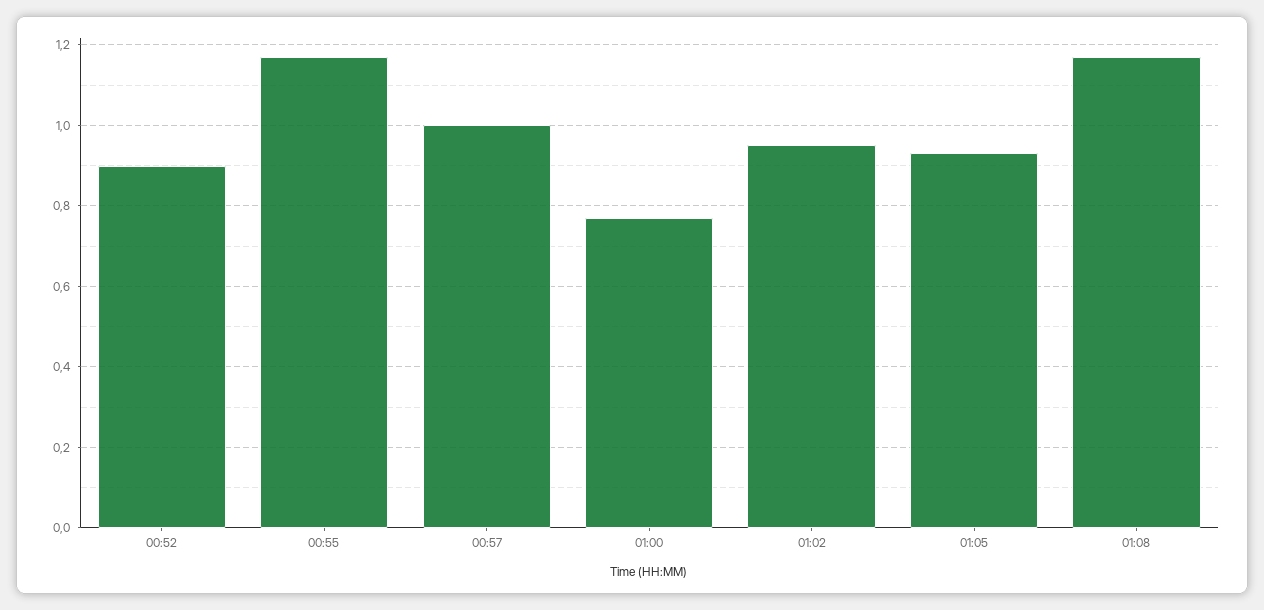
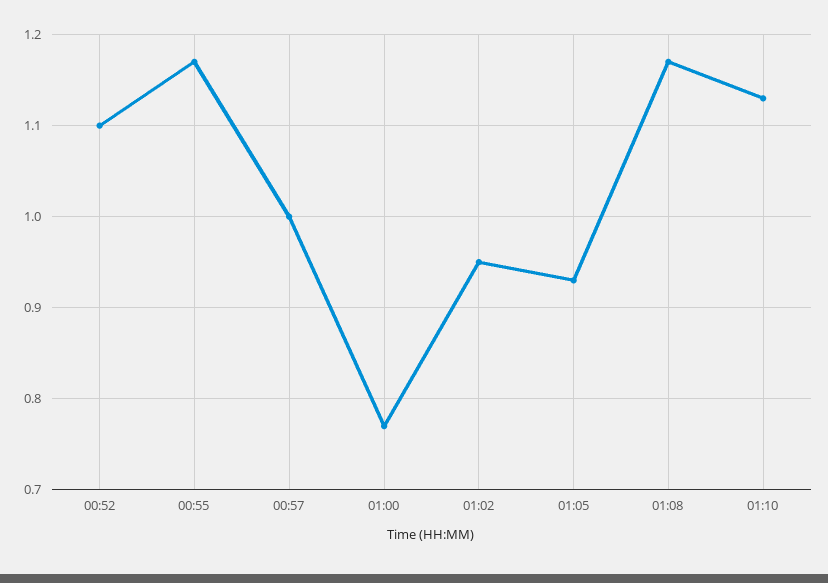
00:52: 0.9 -> 1.1
01:10: none -> 1.13

